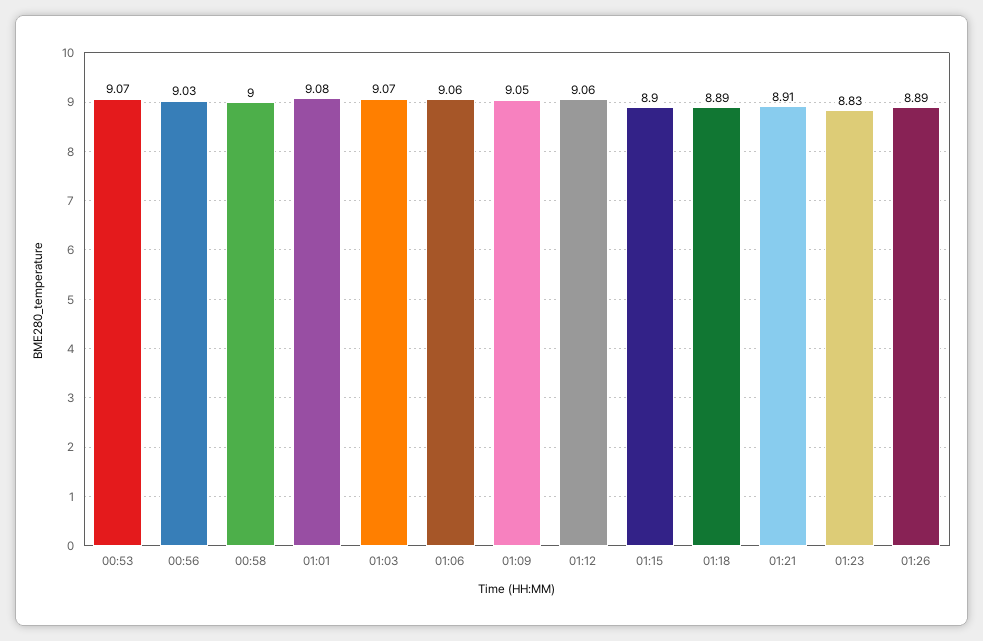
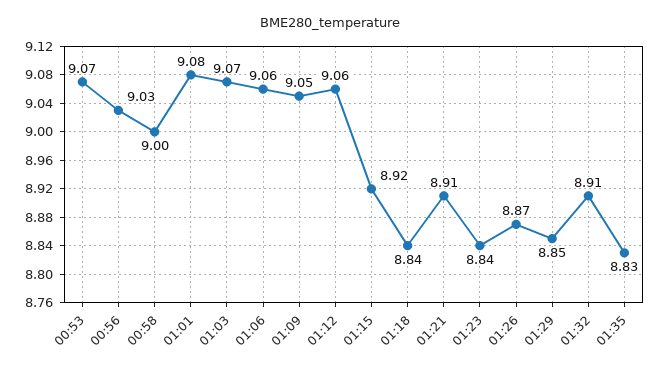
01:15: 8.9 -> 8.92
01:18: 8.89 -> 8.84
01:23: 8.83 -> 8.84
01:26: 8.89 -> 8.87
01:29: none -> 8.85
01:32: none -> 8.91
01:35: none -> 8.83

